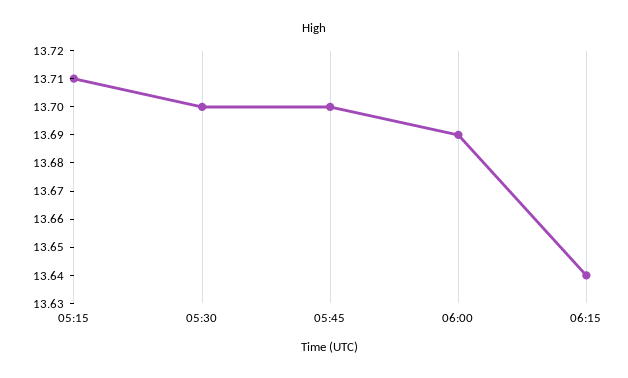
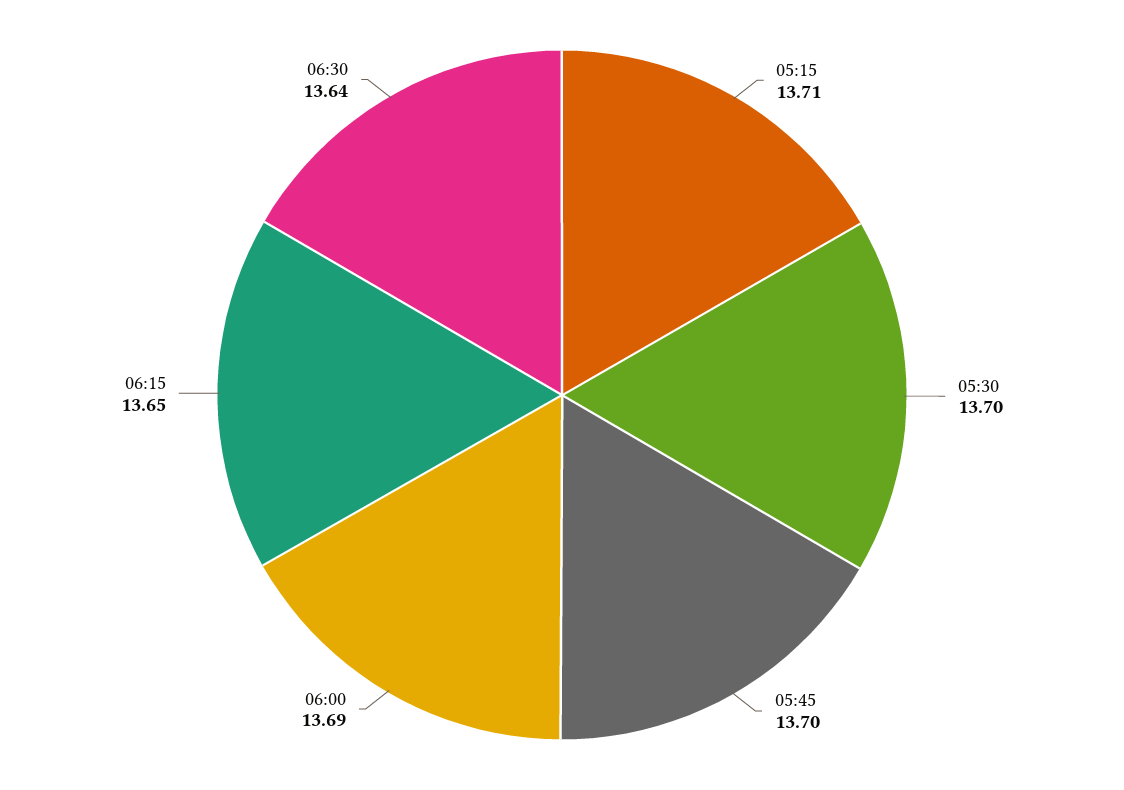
06:15: 13.64 -> 13.65
06:30: none -> 13.64

